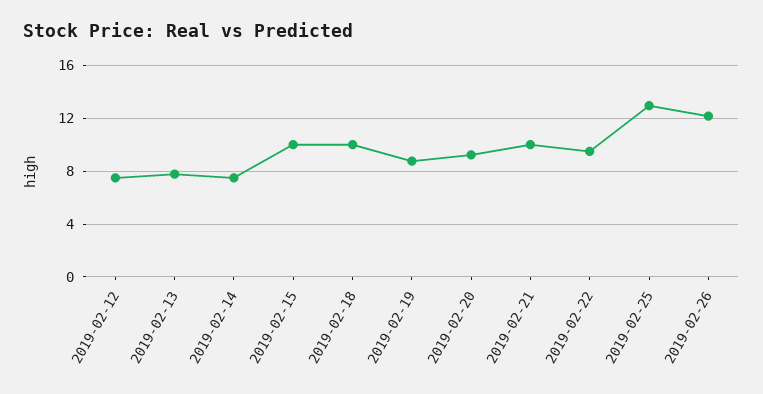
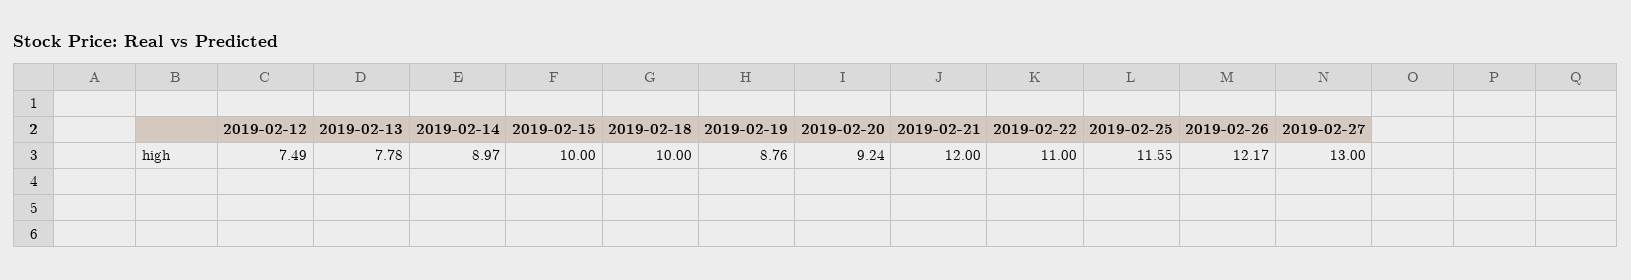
2019-02-14: 7.5 -> 8.97
2019-02-21: 10 -> 12
2019-02-22: 9.5 -> 11
2019-02-25: 13 -> 11.55
2019-02-27: none -> 13

